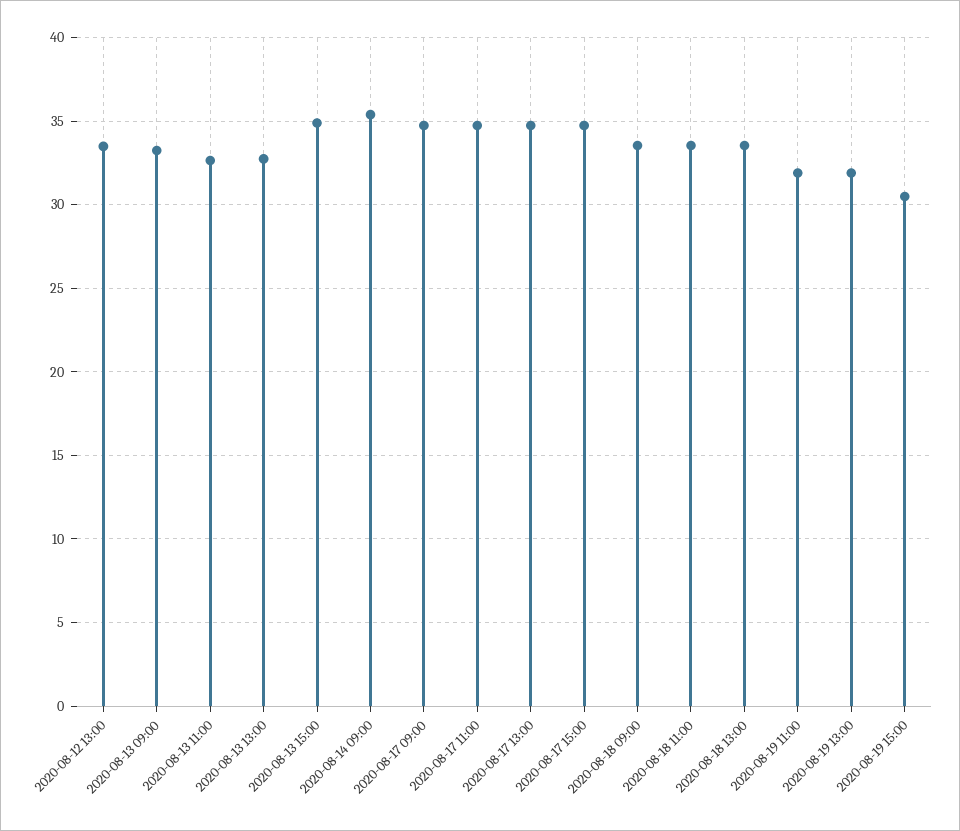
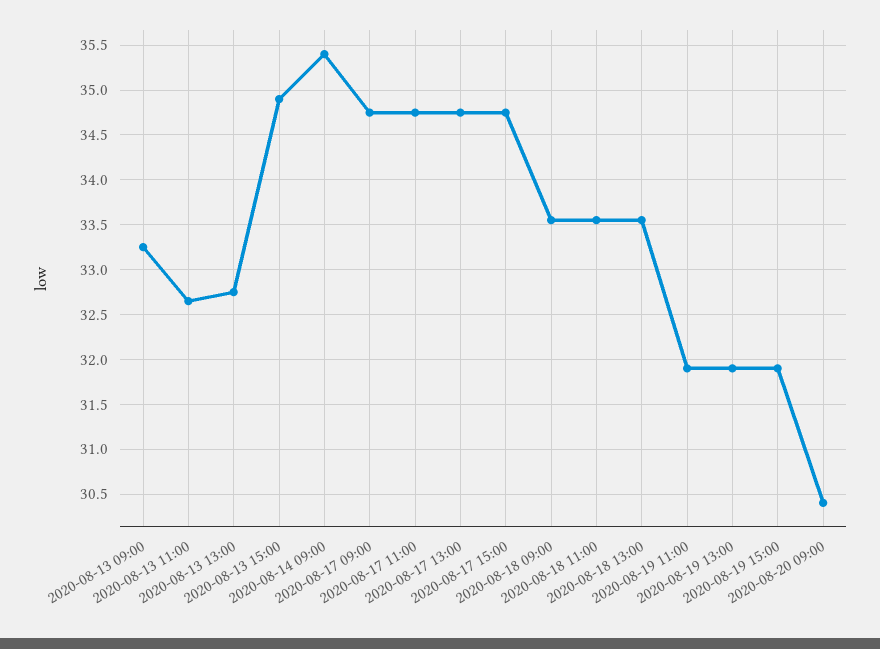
2020-08-12 13:00: 33.5 -> none
2020-08-19 15:00: 30.5 -> 31.9
2020-08-20 09:00: none -> 30.4

